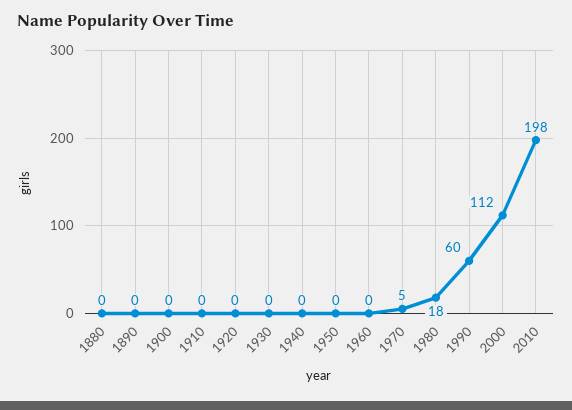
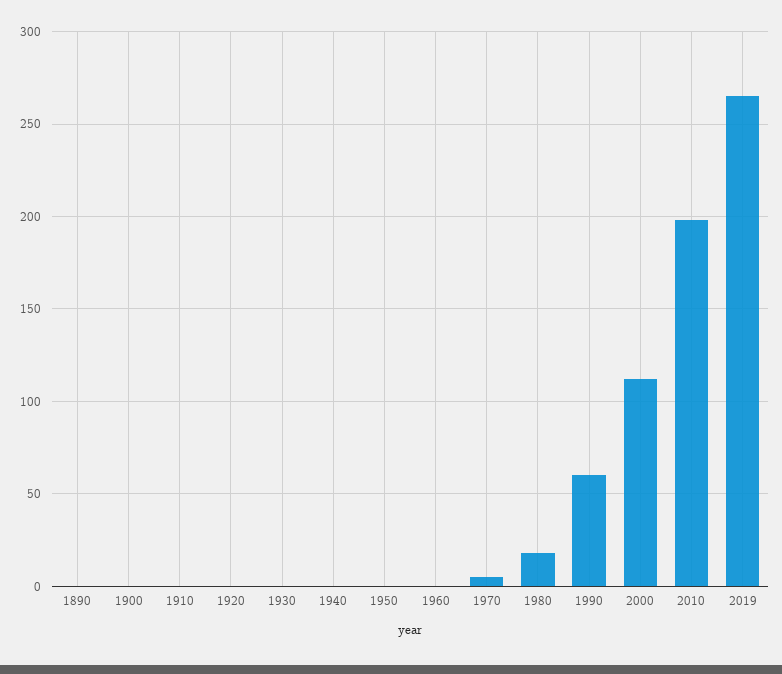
1880: 0 -> none
2019: none -> 265

